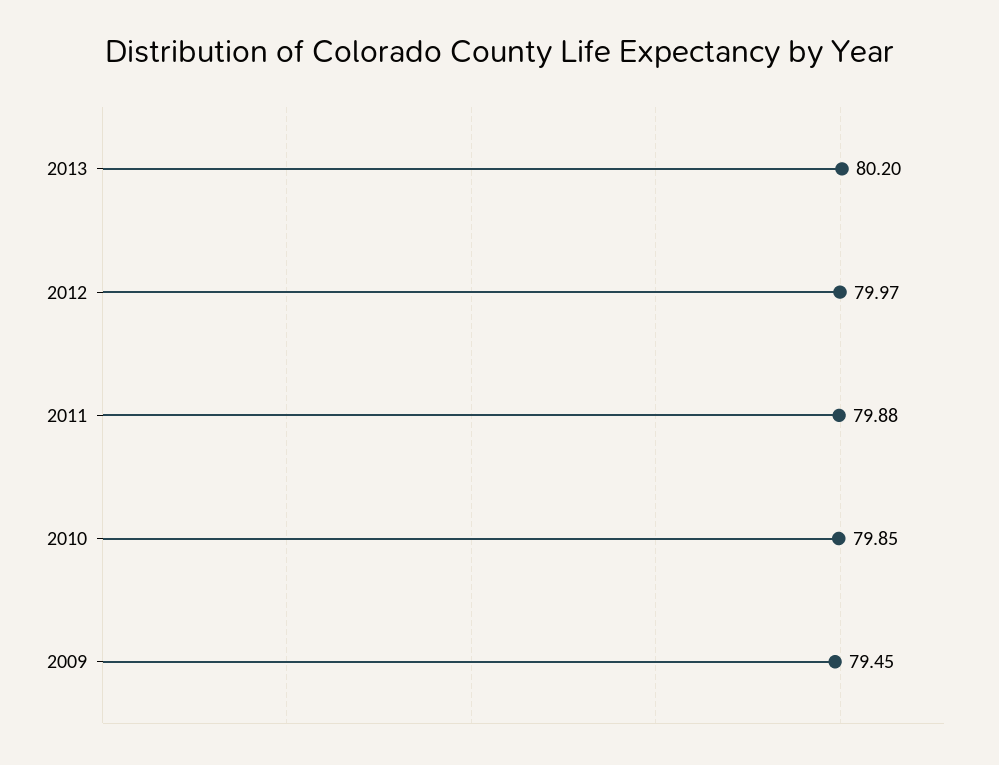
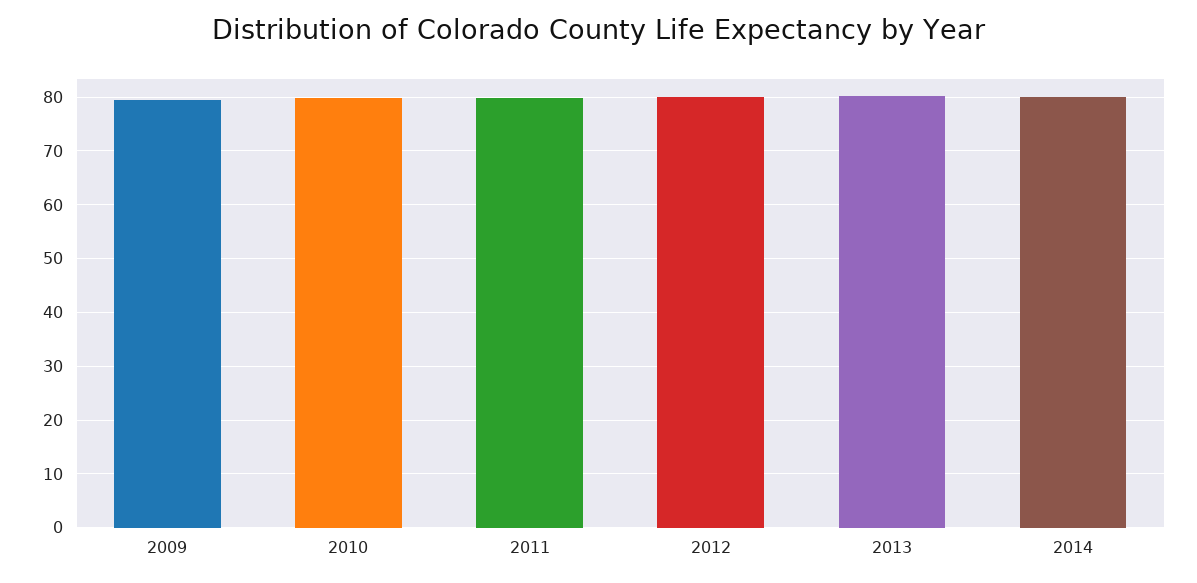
2014: none -> 80

